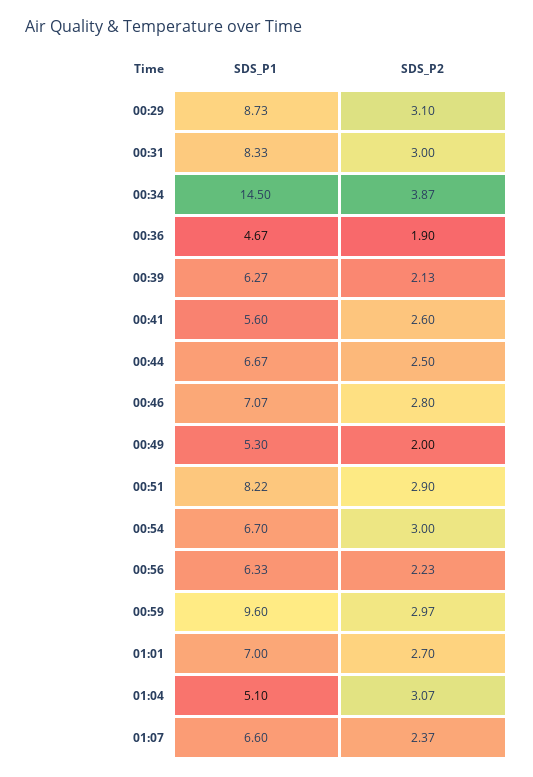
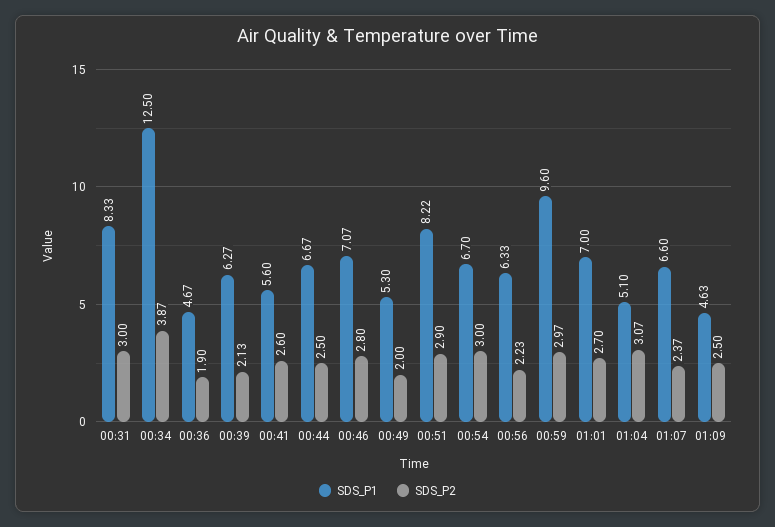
SDS_P1, 00:29: 8.73 -> none
SDS_P2, 00:29: 3.1 -> none
SDS_P1, 00:34: 14.5 -> 12.5
SDS_P1, 01:09: none -> 4.63
SDS_P2, 01:09: none -> 2.5

